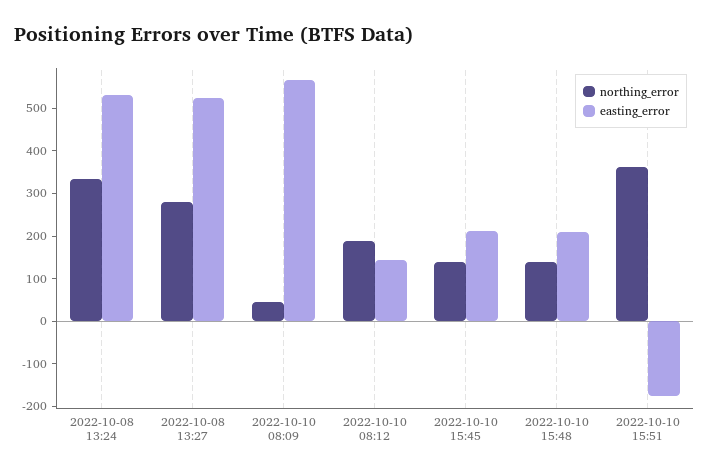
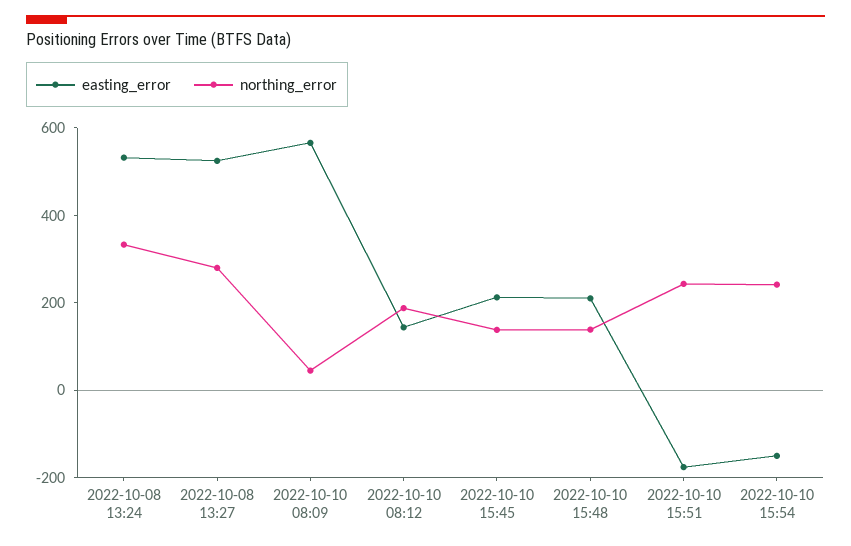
northing_error, 2022-10-10 15:51: 360 -> 250
easting_error, 2022-10-10 15:54: none -> -150
northing_error, 2022-10-10 15:54: none -> 250

